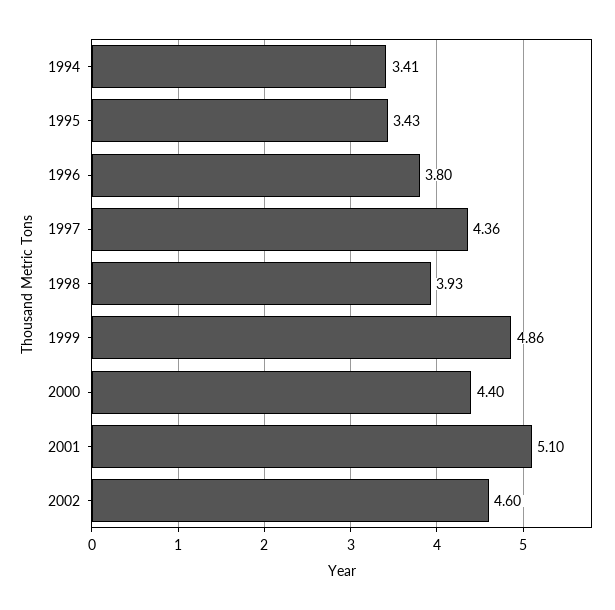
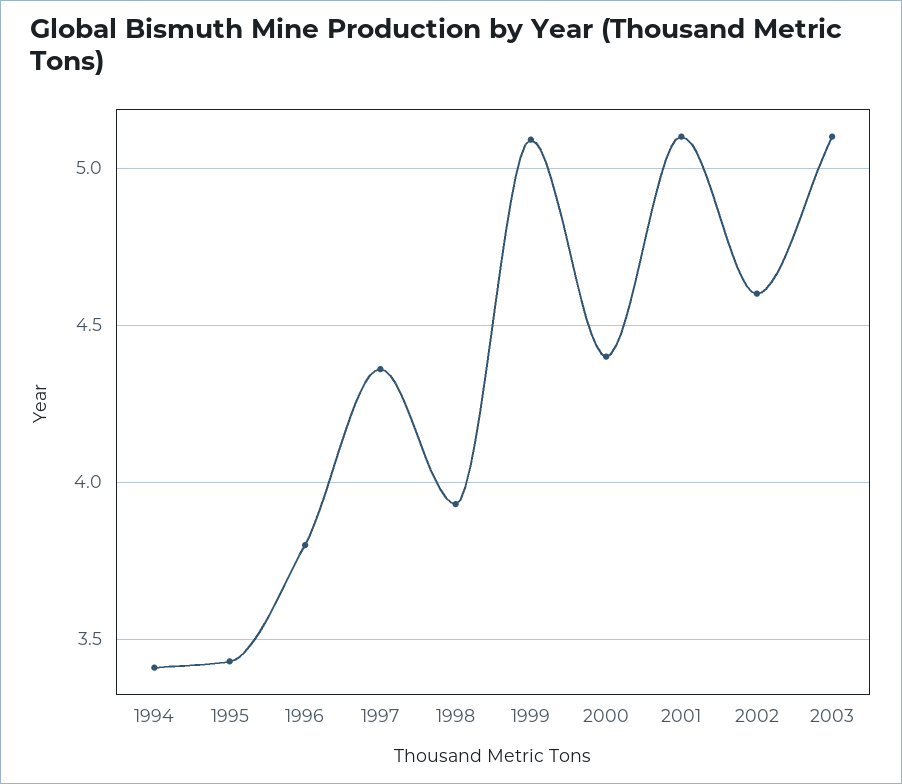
1999: 4.86 -> 5.1
2003: none -> 5.1

